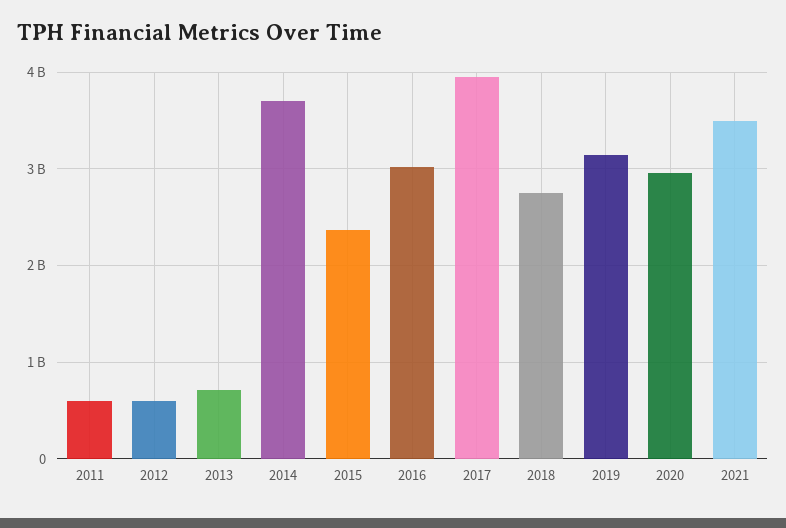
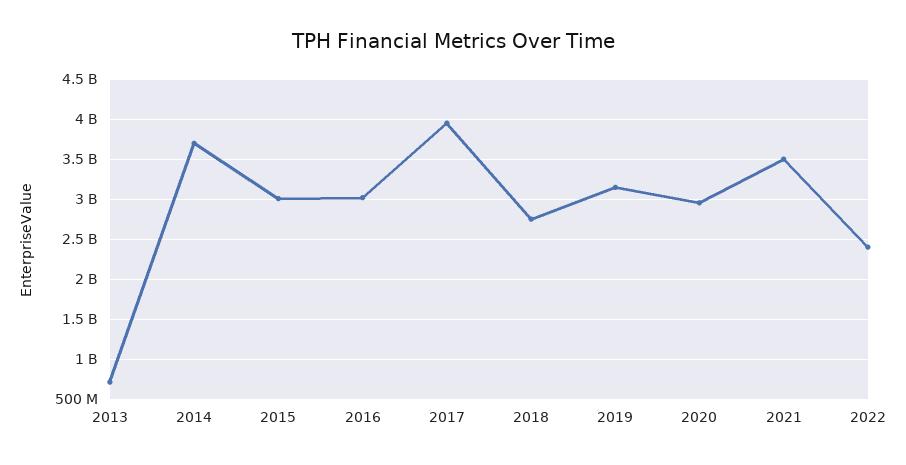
2011: 600000000 -> none
2012: 600000000 -> none
2015: 2400000000 -> 3000000000
2022: none -> 2400000000

